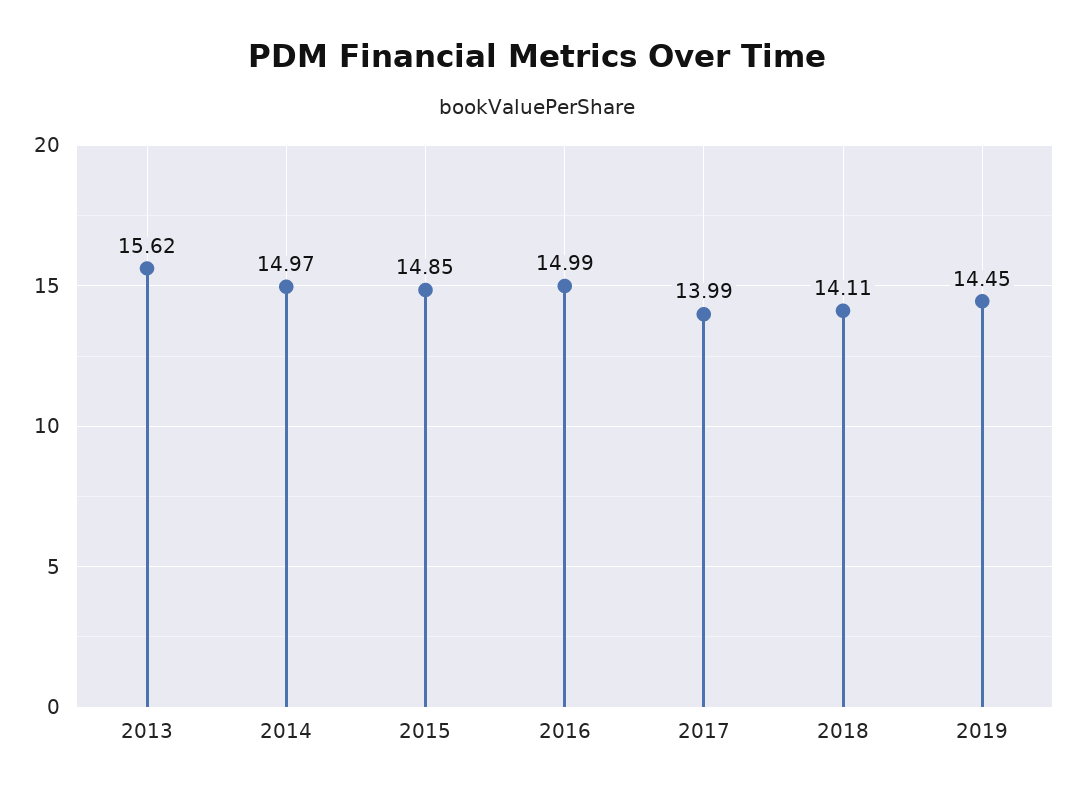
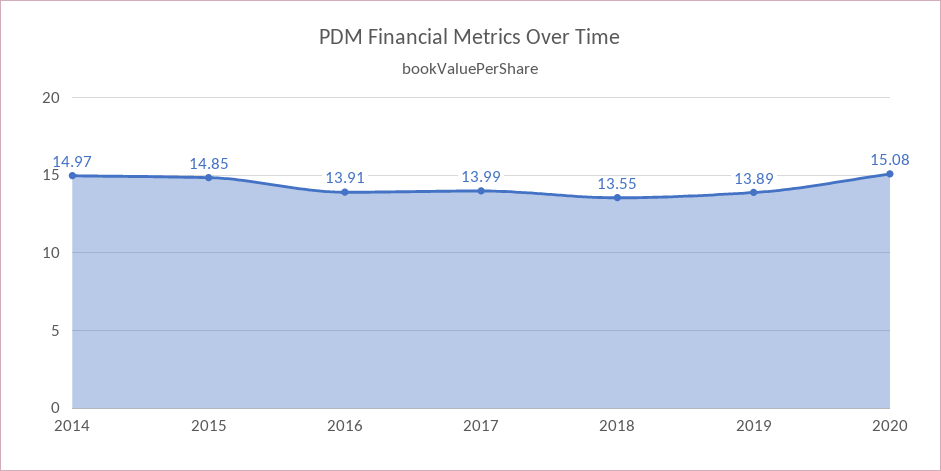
2013: 15.62 -> none
2016: 14.99 -> 13.91
2018: 14.11 -> 13.55
2019: 14.45 -> 13.89
2020: none -> 15.08

